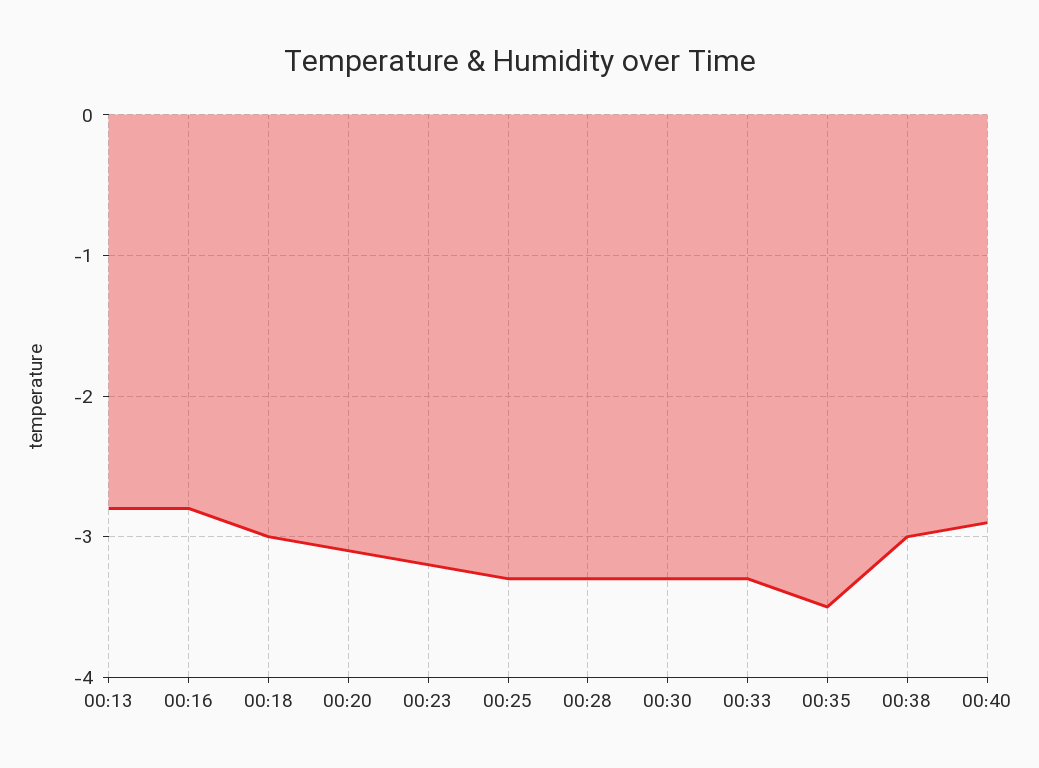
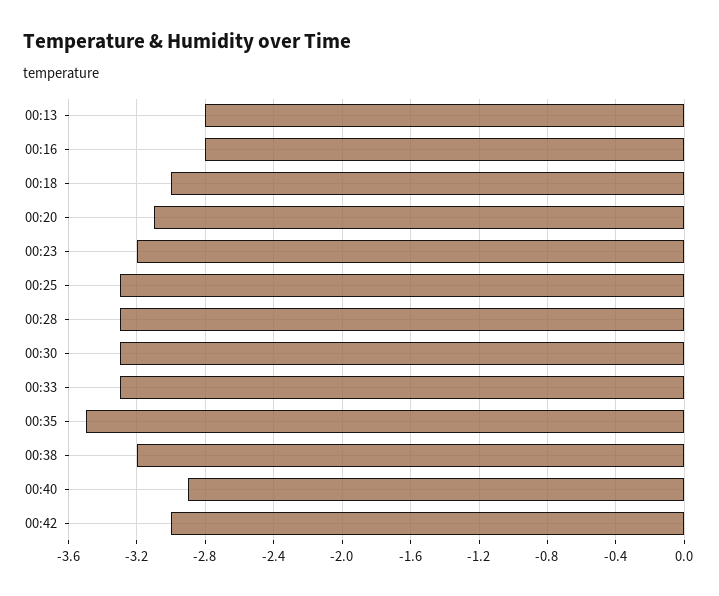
00:38: -3 -> -3.2
00:42: none -> -3

